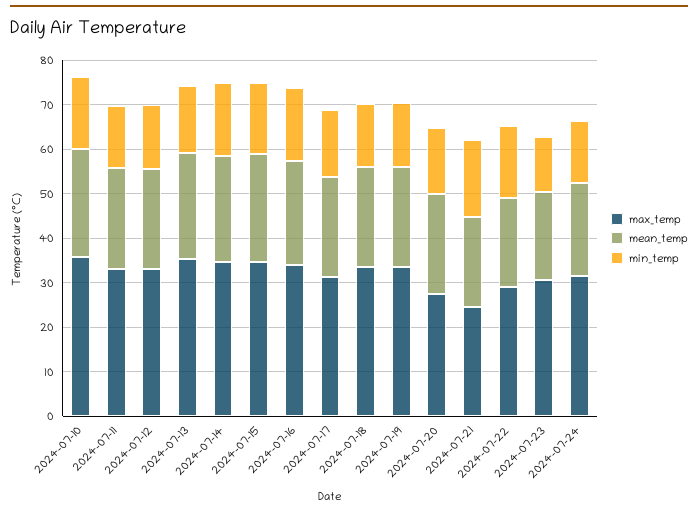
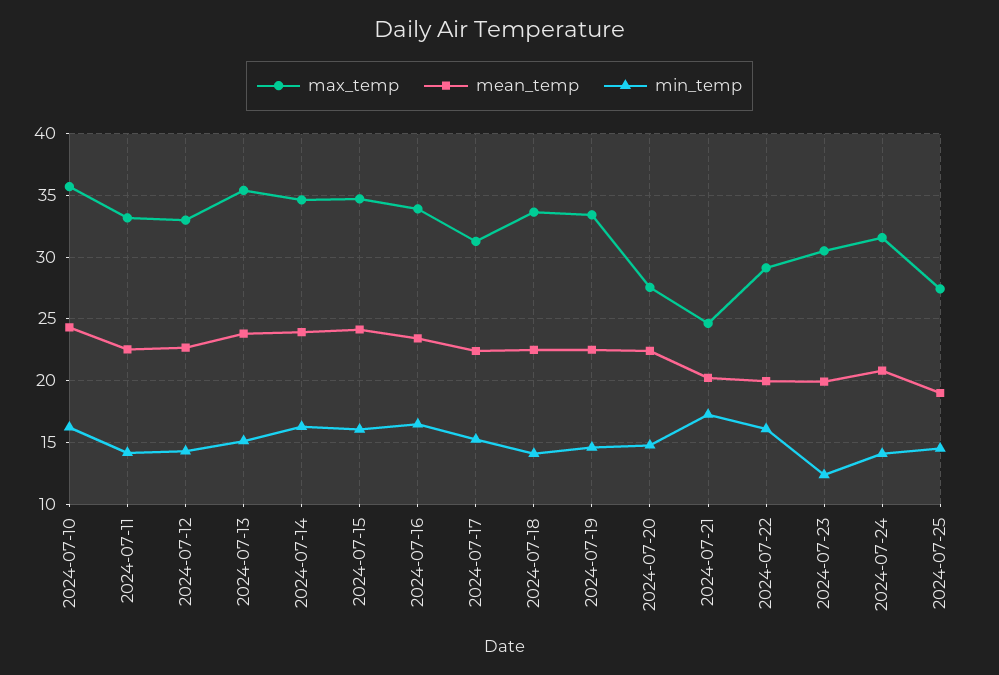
max_temp, 2024-07-25: none -> 27.5
mean_temp, 2024-07-25: none -> 19
min_temp, 2024-07-25: none -> 14.5

